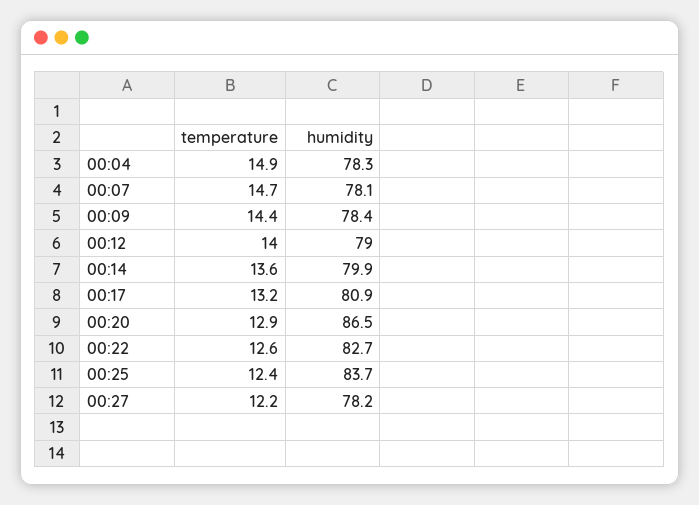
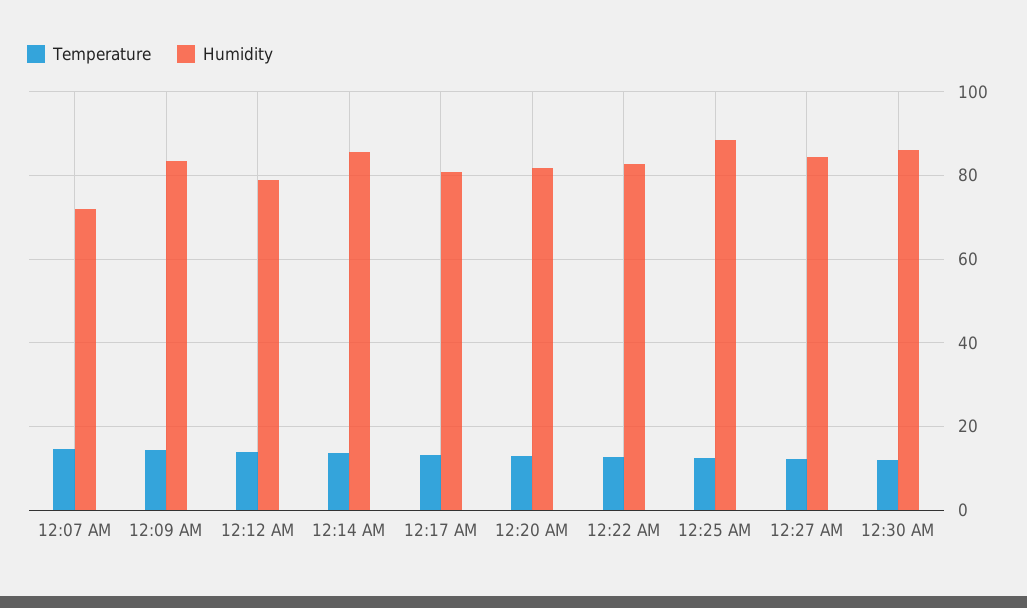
temperature, 00:04: 14.9 -> none
humidity, 00:04: 78.3 -> none
humidity, 00:07: 78.1 -> 72
humidity, 00:09: 78.4 -> 84
humidity, 00:14: 79.9 -> 86
humidity, 00:20: 86.5 -> 82
humidity, 00:25: 83.7 -> 88
humidity, 00:27: 78.2 -> 84
temperature, 12:30 AM: none -> 12
humidity, 12:30 AM: none -> 86

